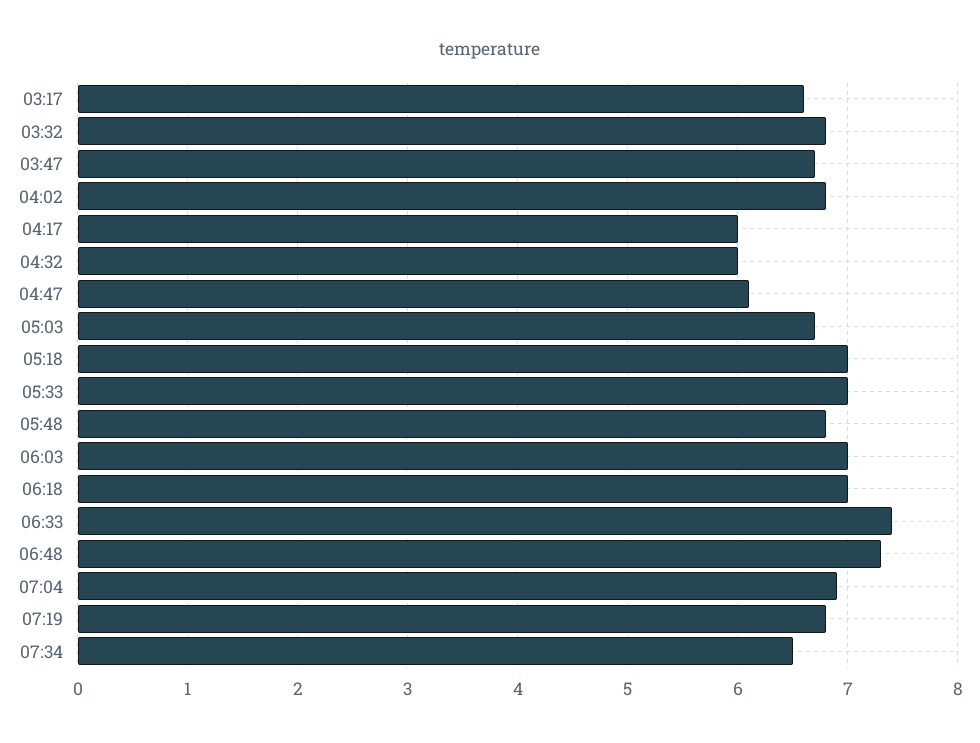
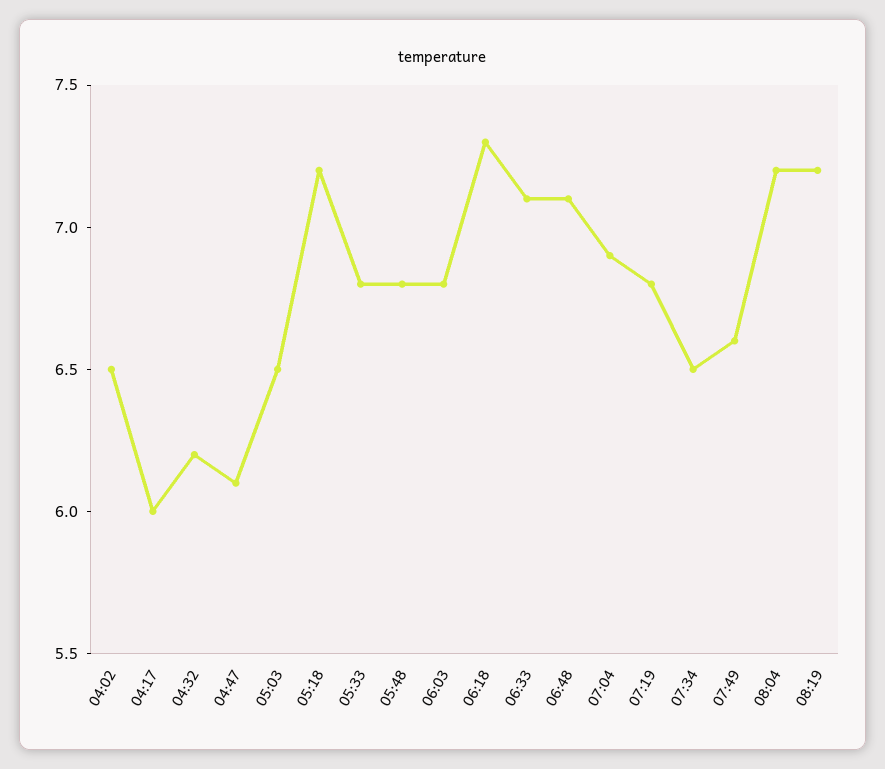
03:17: 6.6 -> none
03:32: 6.8 -> none
03:47: 6.7 -> none
04:02: 6.8 -> 6.5
04:32: 6 -> 6.2
05:03: 6.7 -> 6.5
05:18: 7 -> 7.2
05:33: 7 -> 6.8
06:03: 7 -> 6.8
06:18: 7 -> 7.3
06:33: 7.4 -> 7.1
06:48: 7.3 -> 7.1
07:49: none -> 6.6
08:04: none -> 7.2
08:19: none -> 7.2

